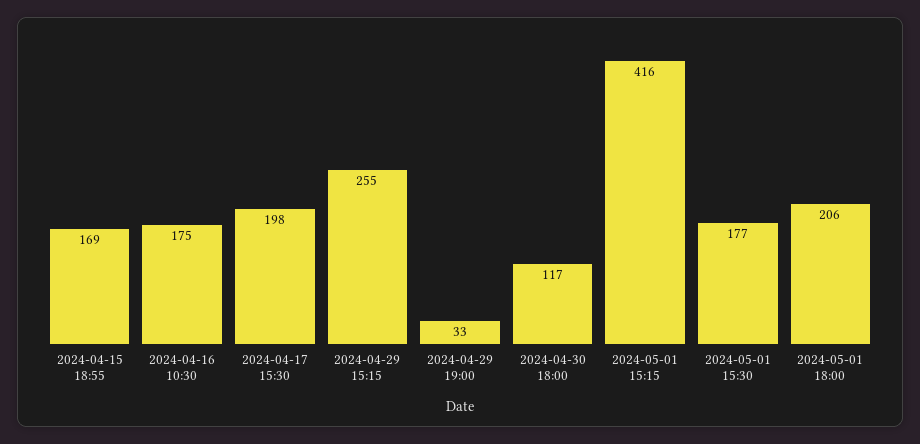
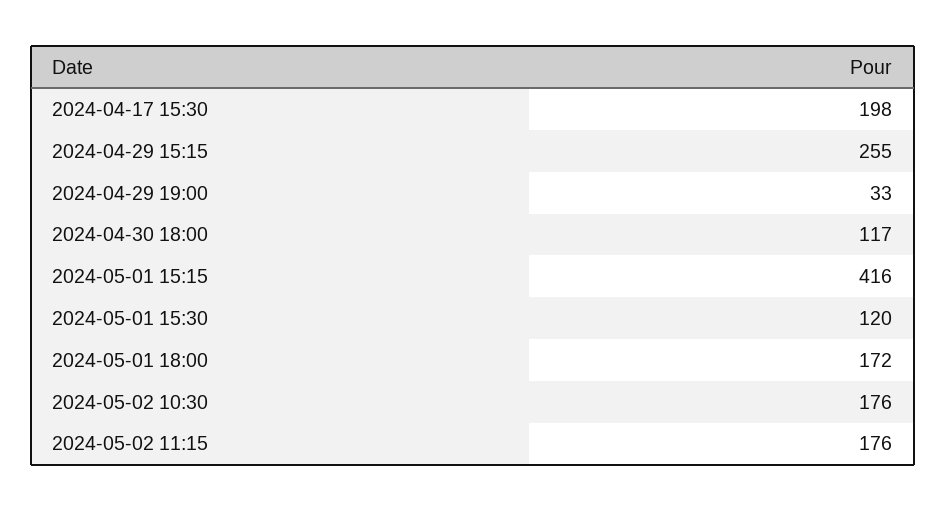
2024-04-15 18:55: 169 -> none
2024-04-16 10:30: 175 -> none
2024-05-01 15:30: 177 -> 120
2024-05-01 18:00: 206 -> 172
2024-05-02 10:30: none -> 176
2024-05-02 11:15: none -> 176

